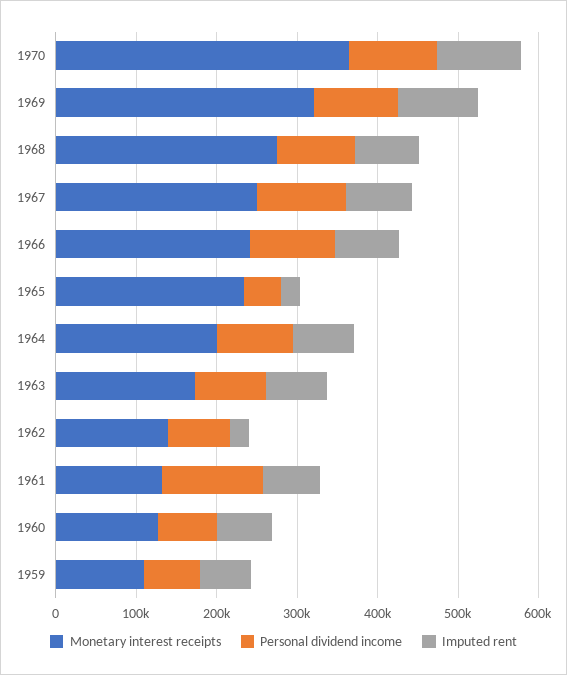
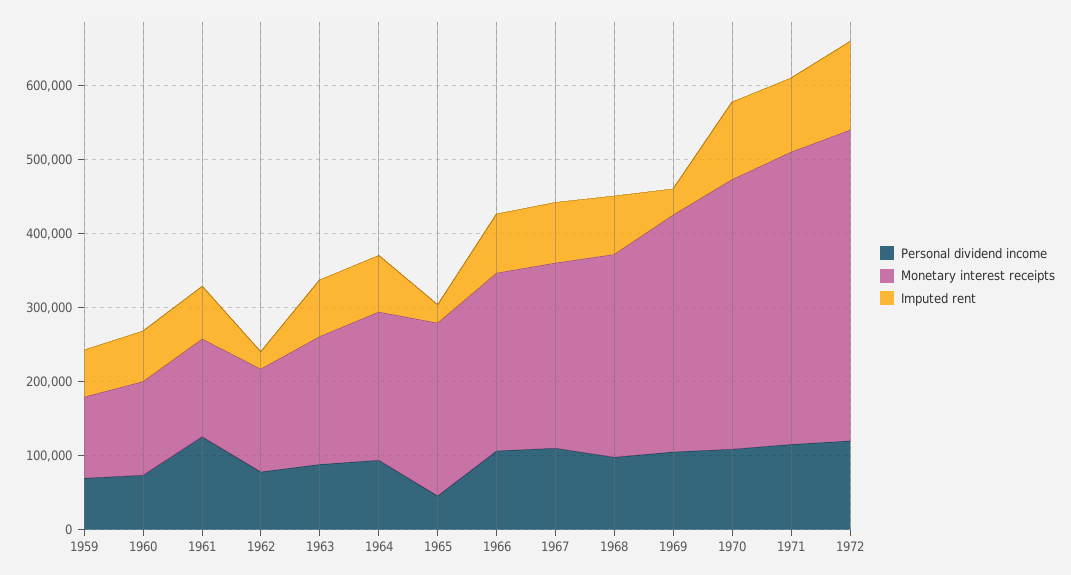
Imputed rent, 1969: 100000 -> 40000
Personal dividend income, 1971: none -> 120000
Monetary interest receipts, 1971: none -> 400000
Imputed rent, 1971: none -> 100000
Personal dividend income, 1972: none -> 120000
Monetary interest receipts, 1972: none -> 420000
Imputed rent, 1972: none -> 120000

